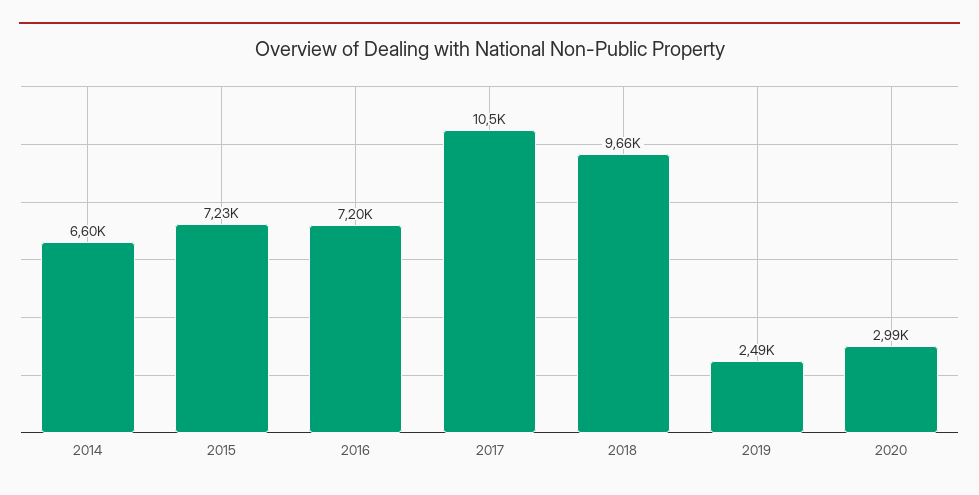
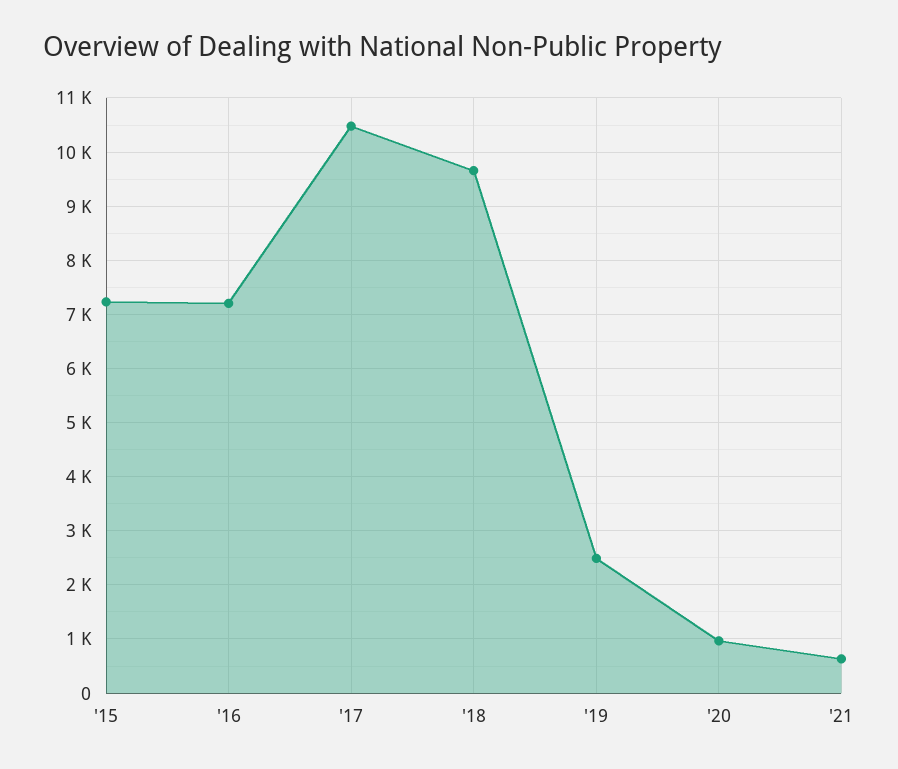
2014: 6600 -> none
2020: 2990 -> 1000
'21: none -> 600

